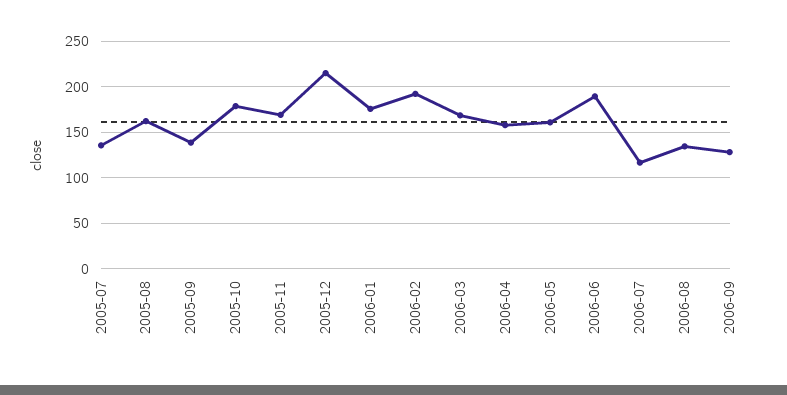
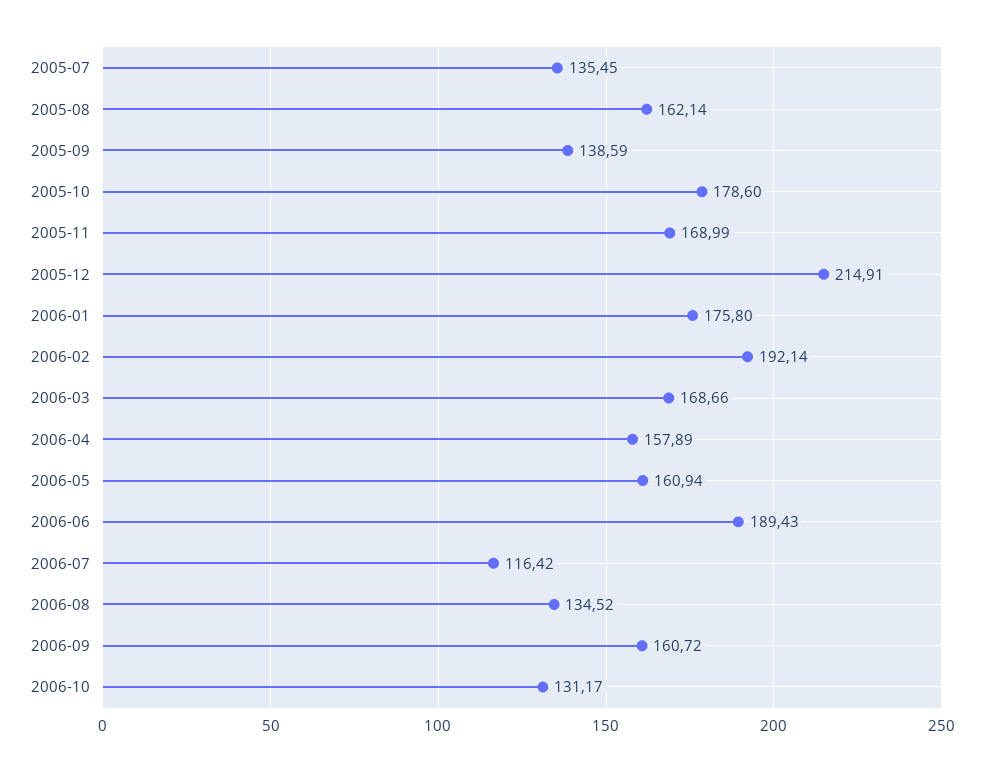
2006-09: 130 -> 160.72
2006-10: none -> 131.17

